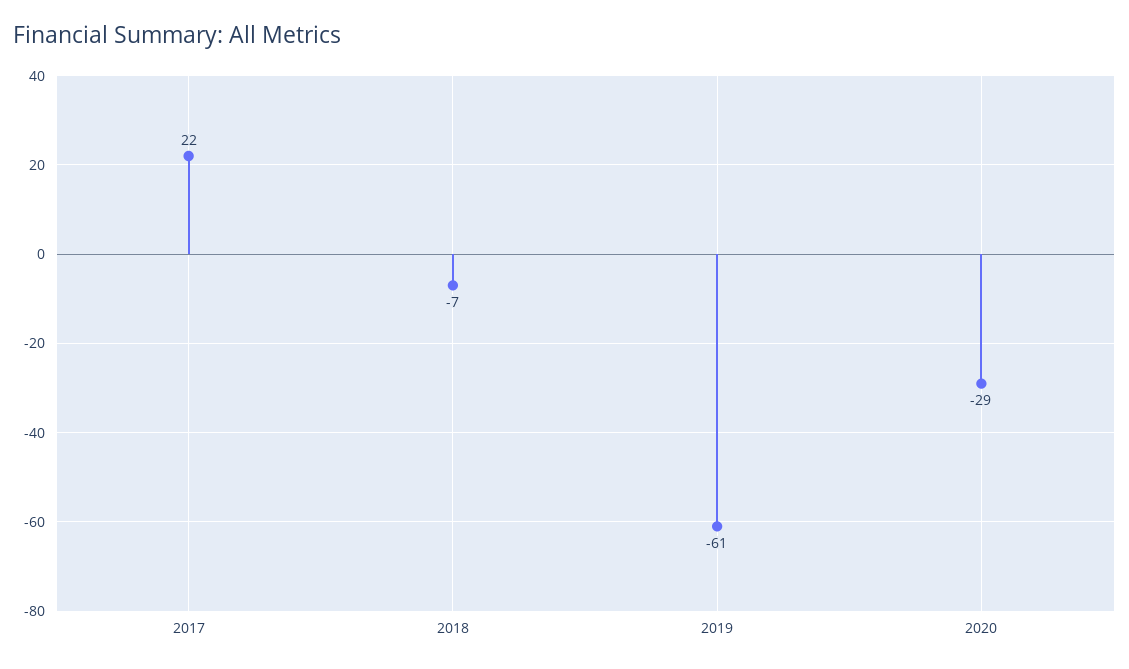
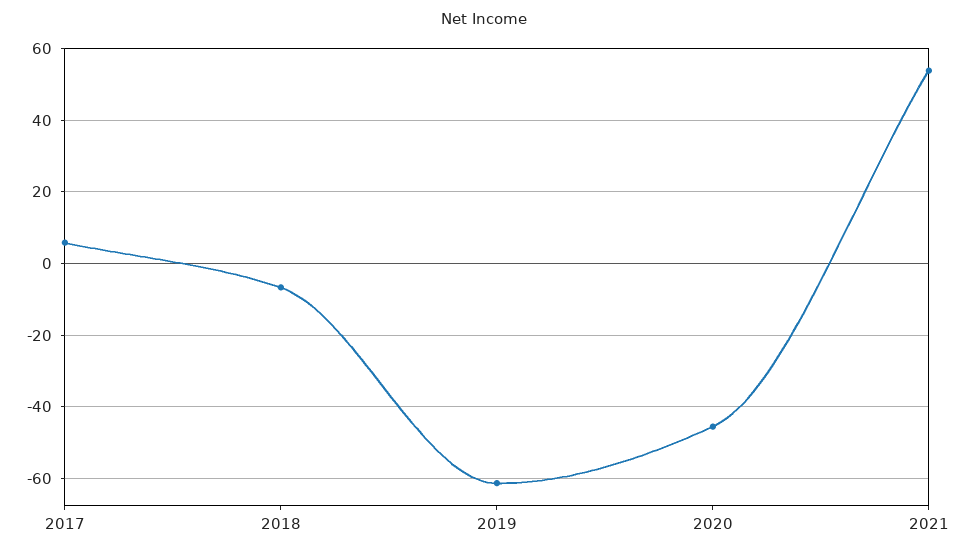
2017: 22 -> 6
2020: -29 -> -46
2021: none -> 54

